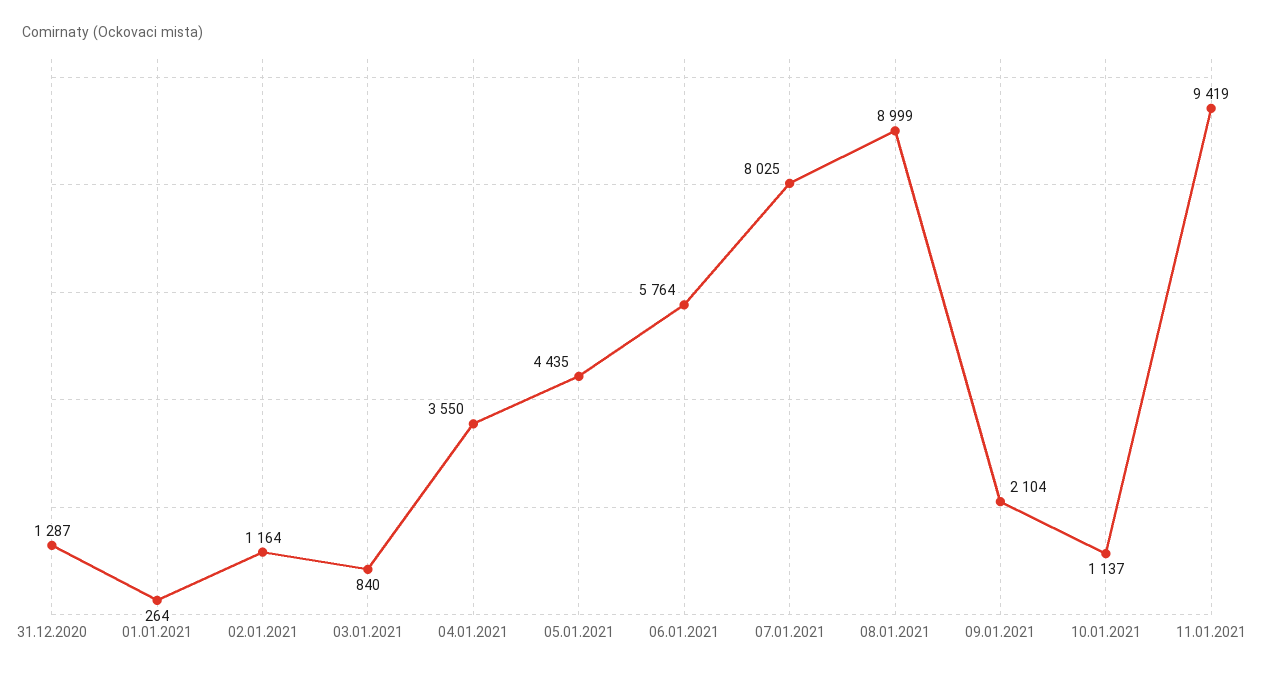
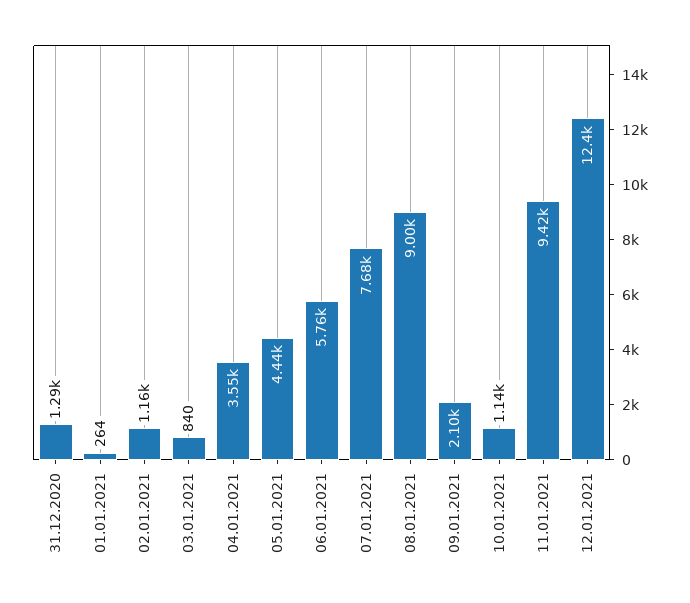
07.01.2021: 8025 -> 7680
12.01.2021: none -> 12400

